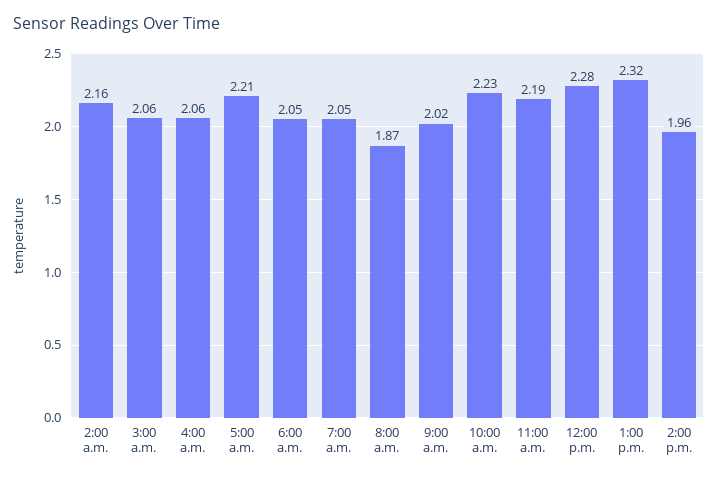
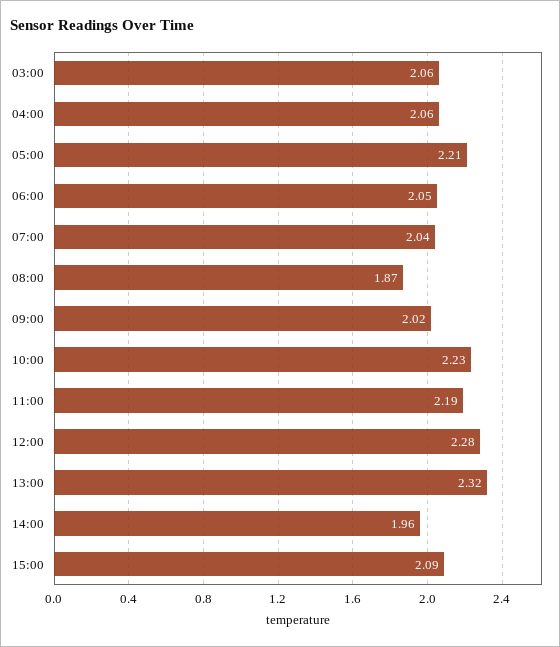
2:00 a.m.: 2.16 -> none
7:00 a.m.: 2.05 -> 2.04
15:00: none -> 2.09

